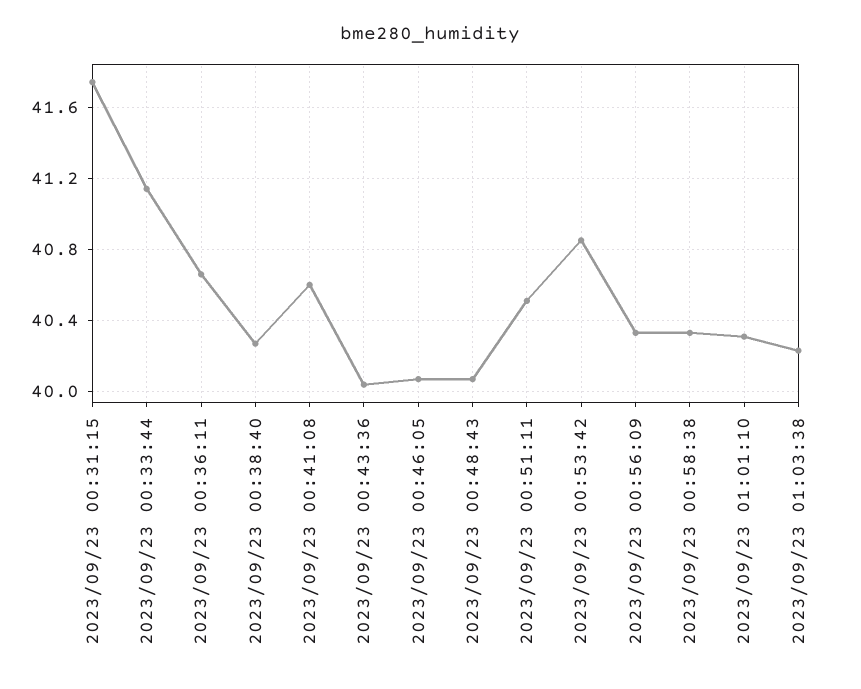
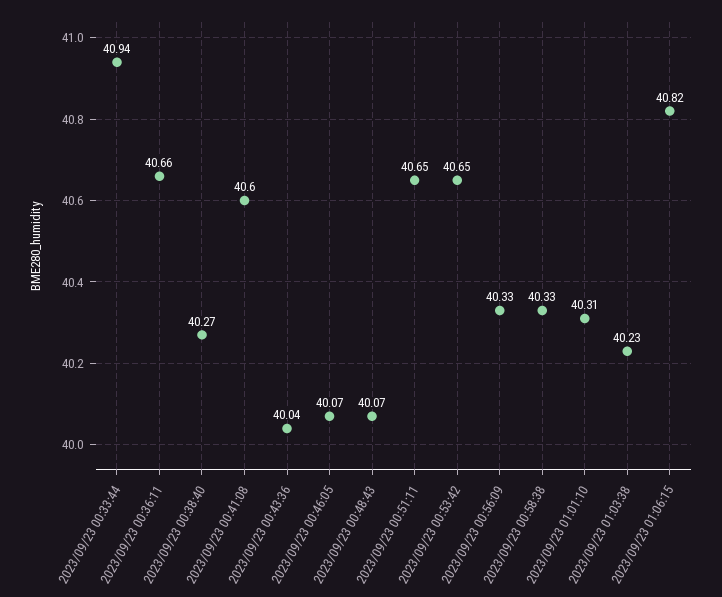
2023/09/23 00:31:15: 41.75 -> none
2023/09/23 00:33:44: 41.15 -> 40.94
2023/09/23 00:51:11: 40.5 -> 40.65
2023/09/23 00:53:42: 40.85 -> 40.65
2023/09/23 01:06:15: none -> 40.82

